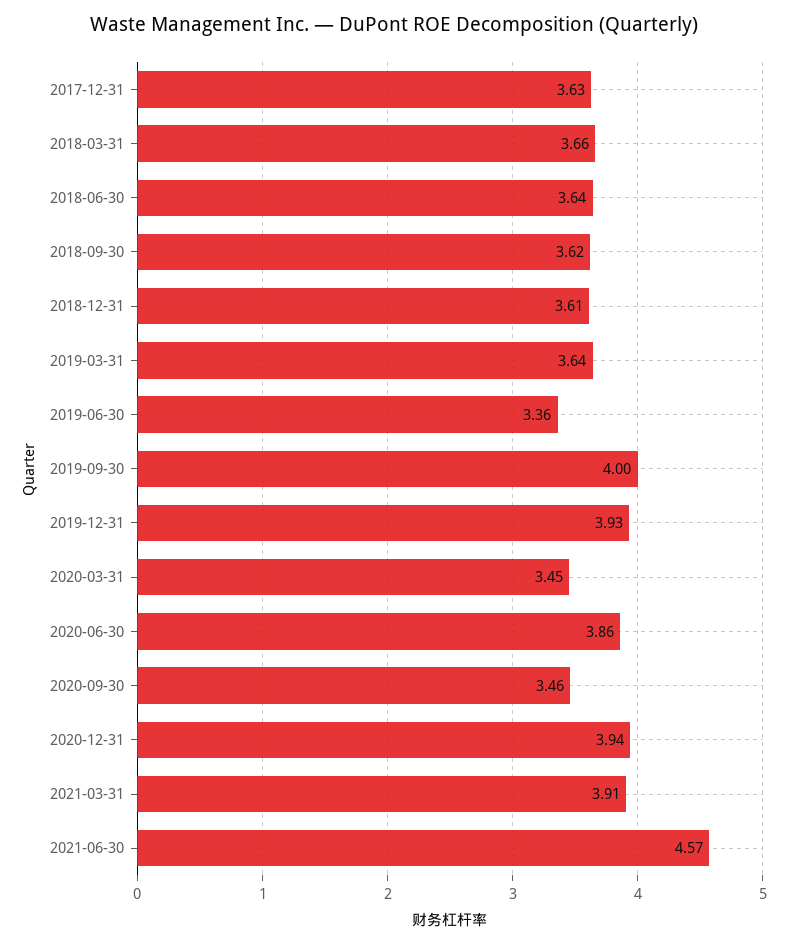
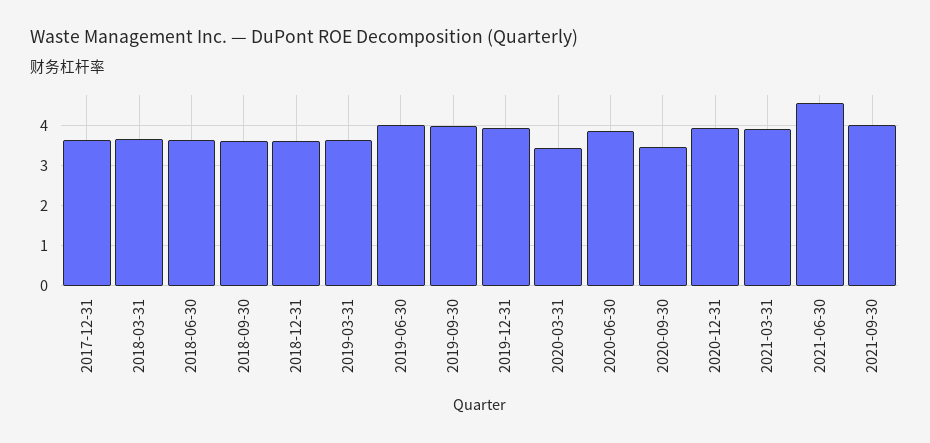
2019-06-30: 3.36 -> 4
2021-09-30: none -> 4

